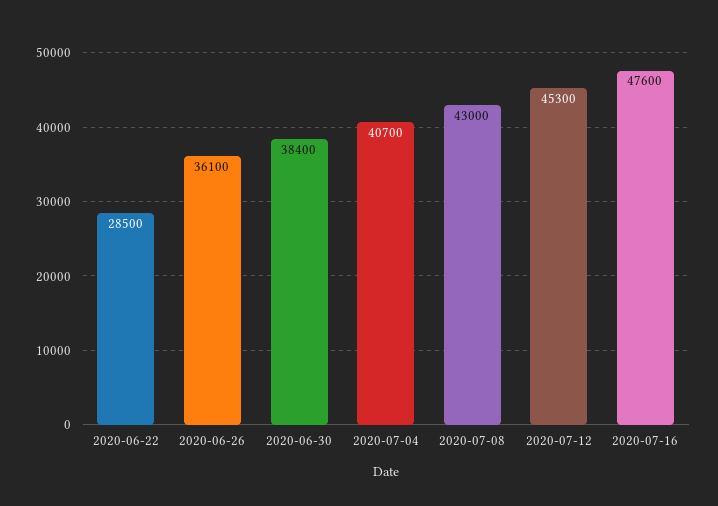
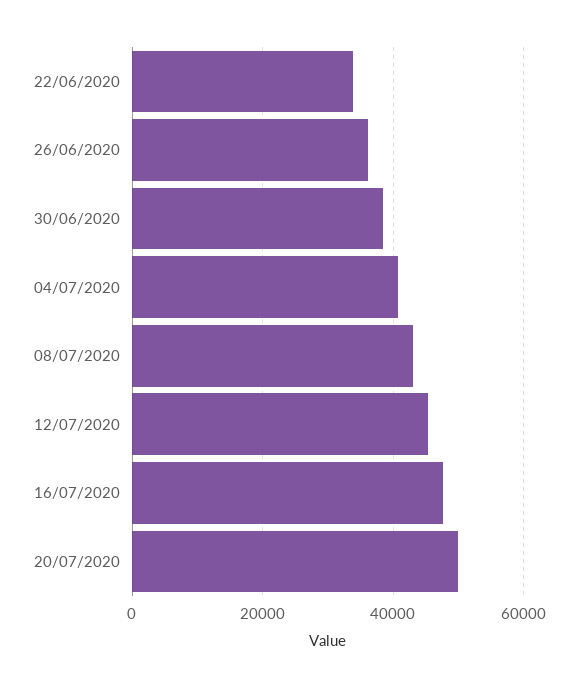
2020-06-22: 28500 -> 34000
20/07/2020: none -> 50000

